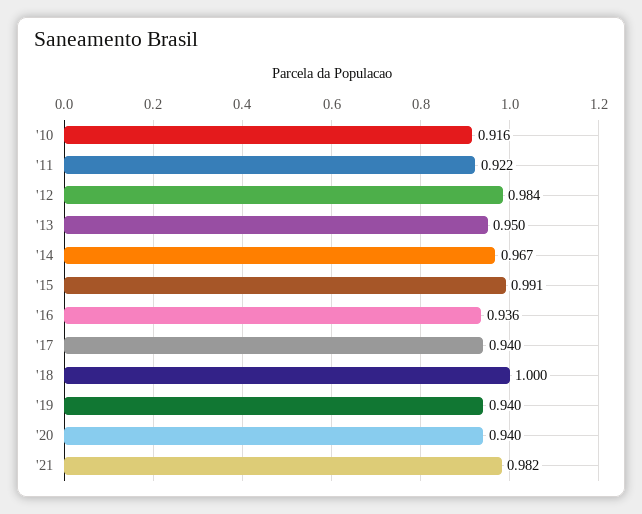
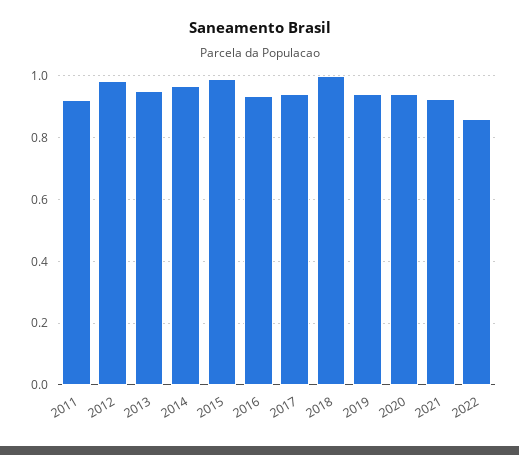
'10: 0.916 -> none
'21: 0.982 -> 0.92
2022: none -> 0.86

